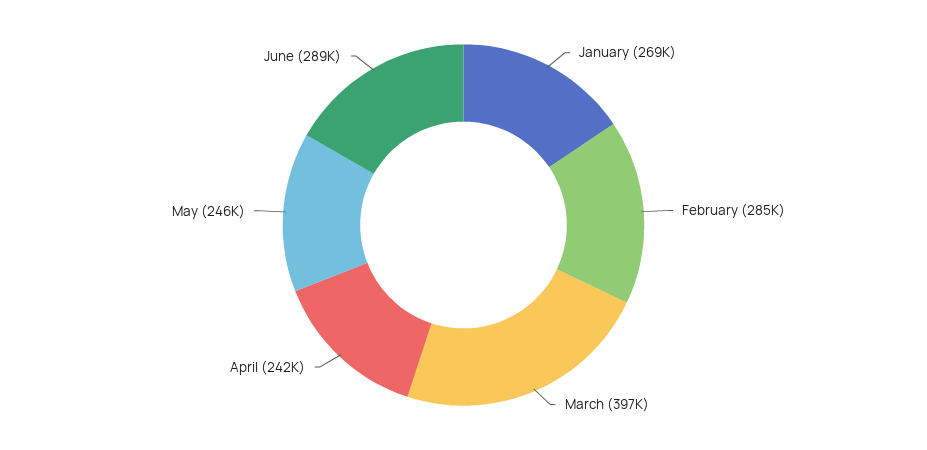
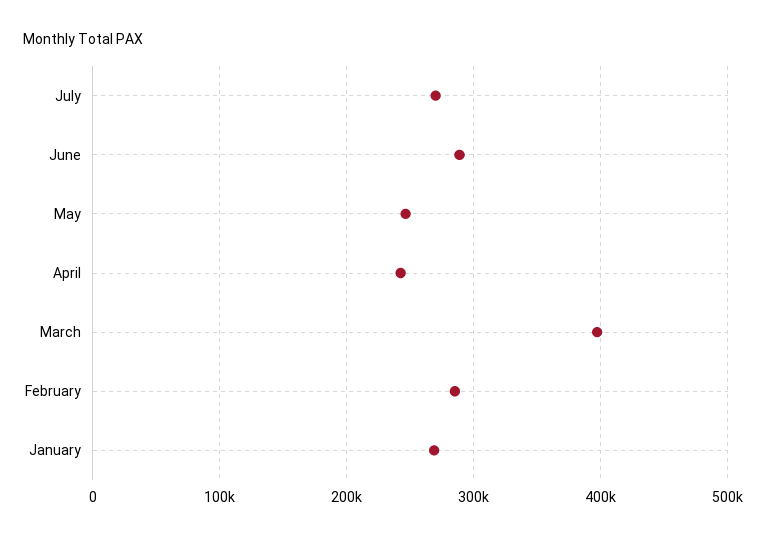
July: none -> 270000

